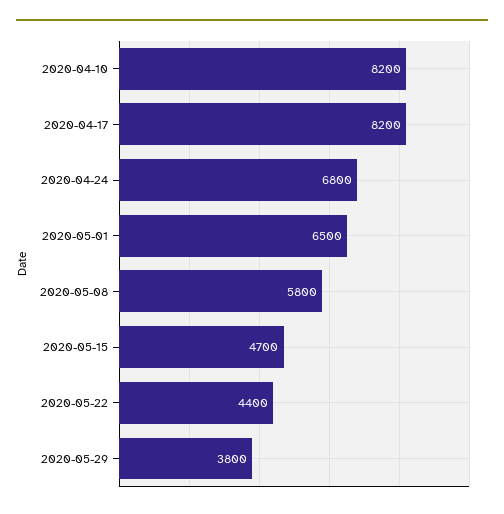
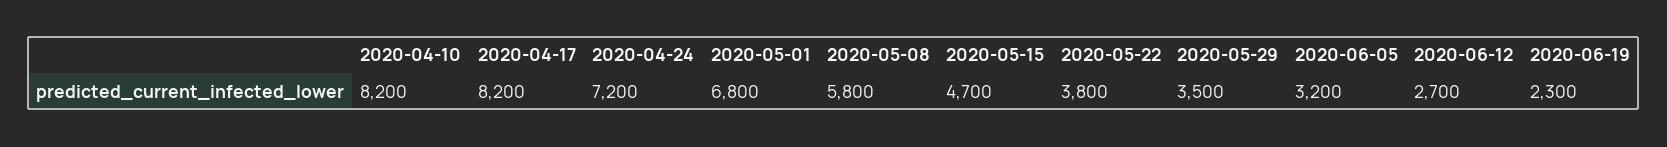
2020-04-24: 6800 -> 7200
2020-05-01: 6500 -> 6800
2020-05-22: 4400 -> 3800
2020-05-29: 3800 -> 3500
2020-06-05: none -> 3200
2020-06-12: none -> 2700
2020-06-19: none -> 2300

